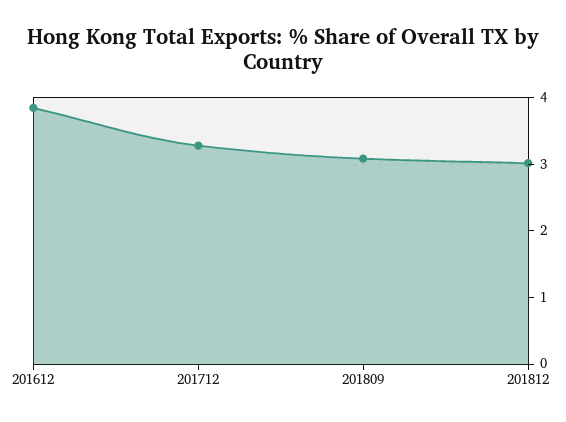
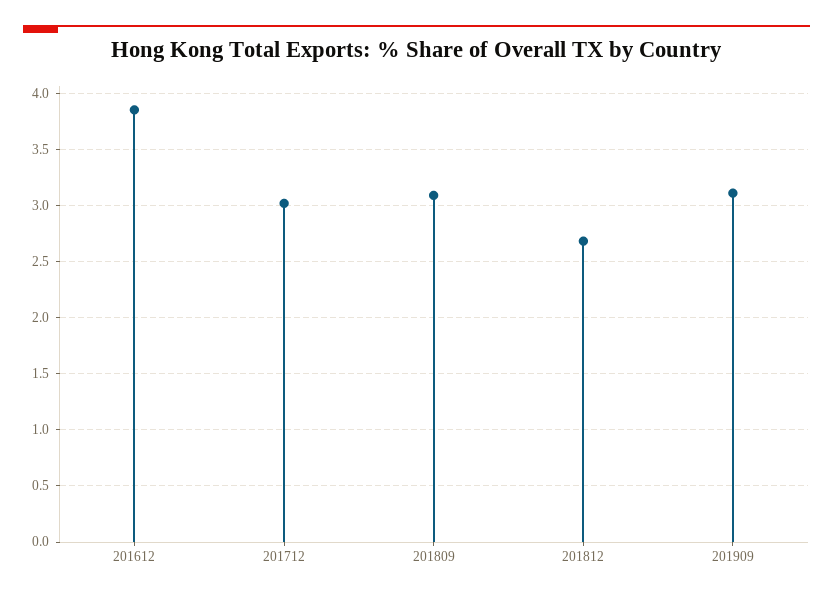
201712: 3.3 -> 3
201812: 3 -> 2.7
201909: none -> 3.1

